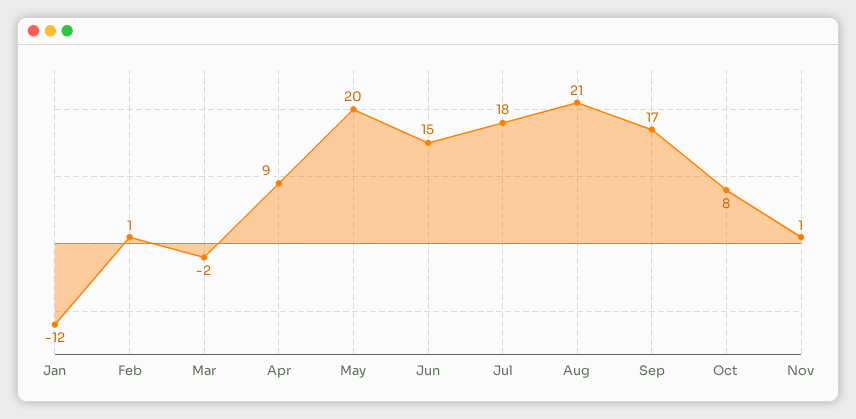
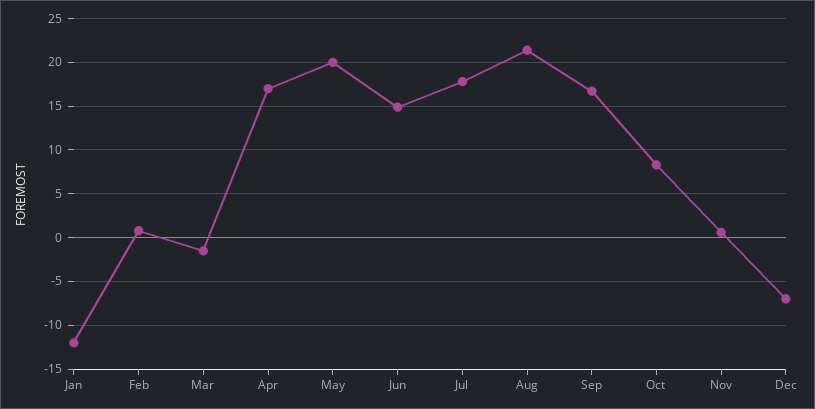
Apr: 9 -> 17
Dec: none -> -7

